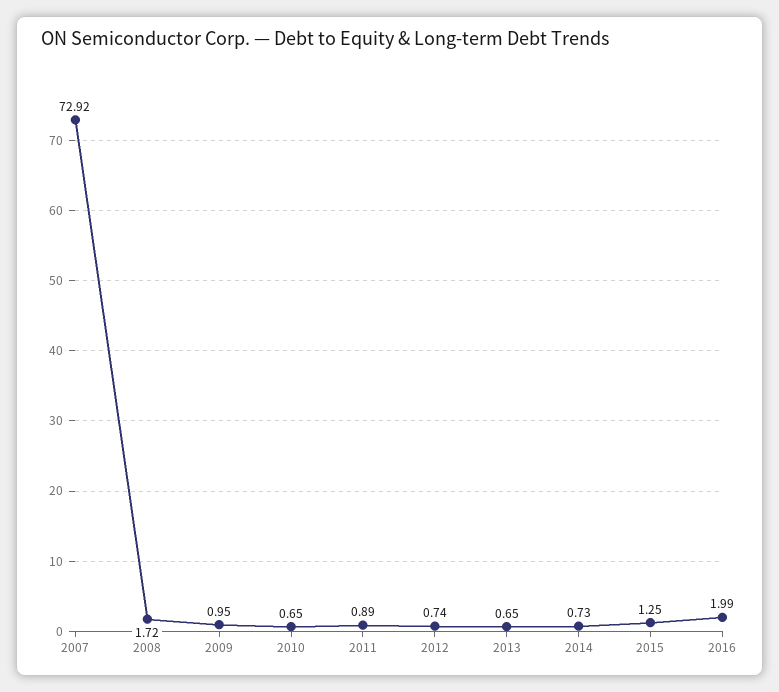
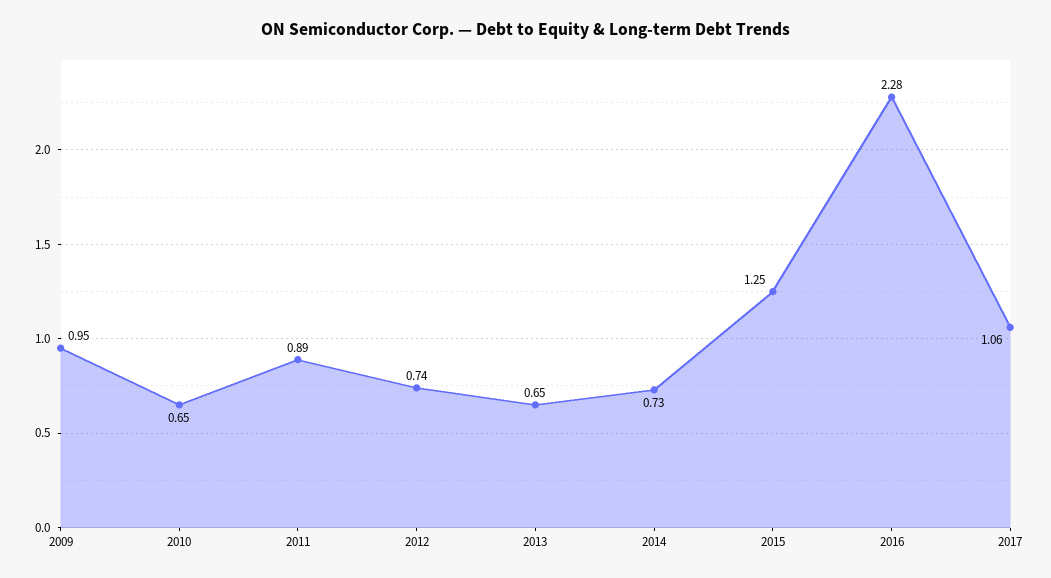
2007: 72.92 -> none
2008: 1.72 -> none
2016: 1.99 -> 2.28
2017: none -> 1.06

